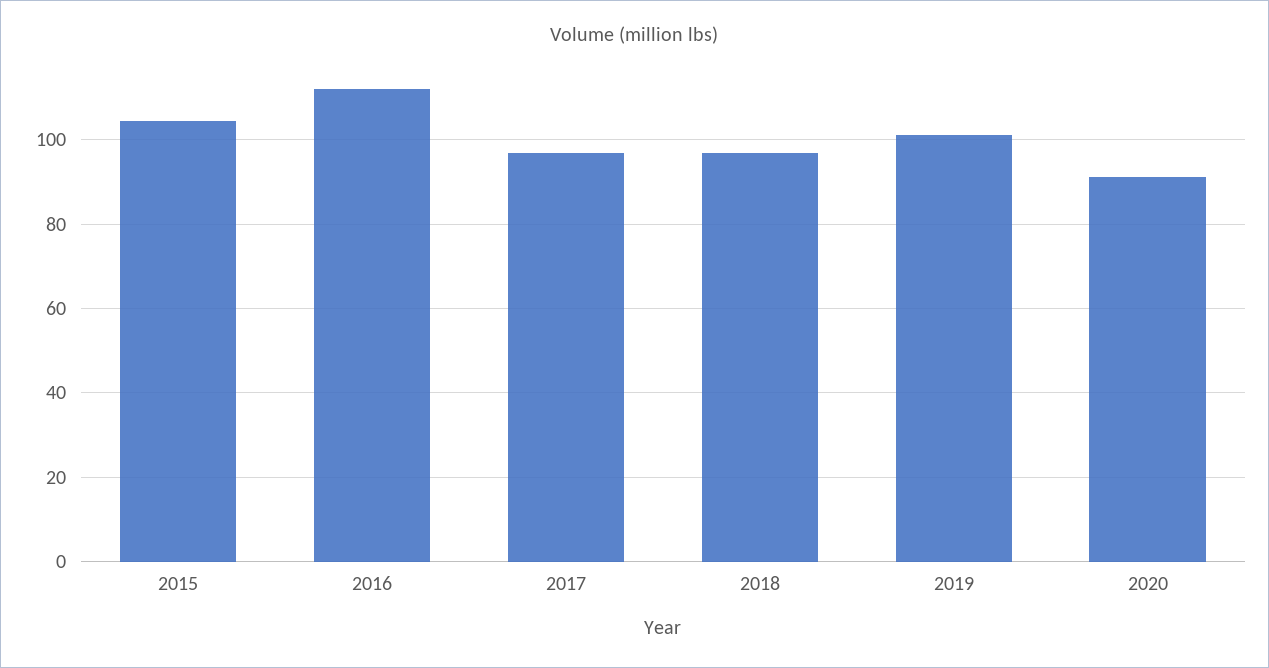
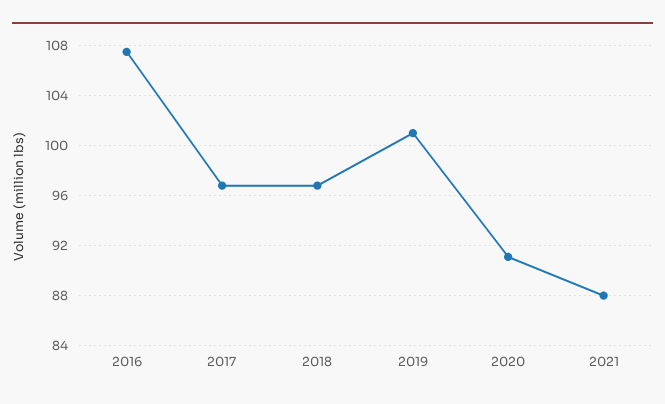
2015: 104 -> none
2016: 112 -> 107.5
2021: none -> 88

